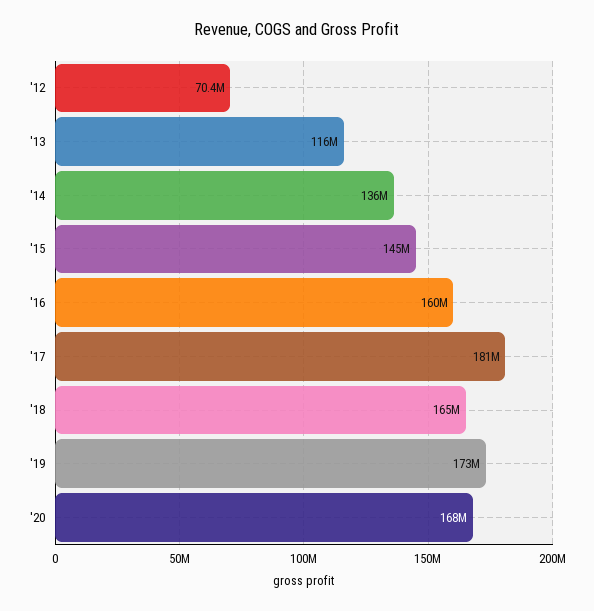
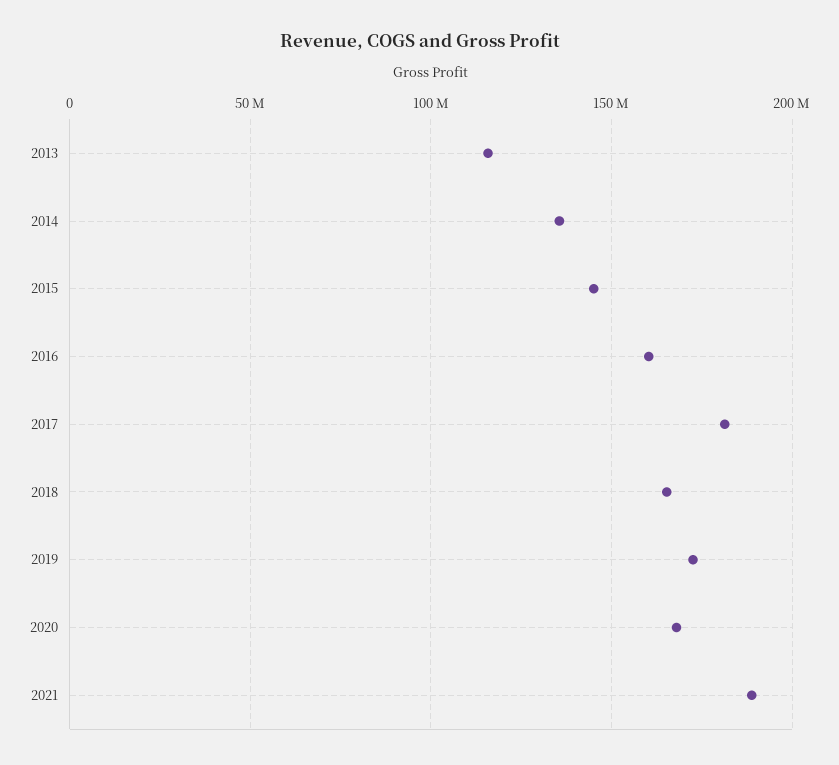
'12: 70400000 -> none
2021: none -> 190000000

